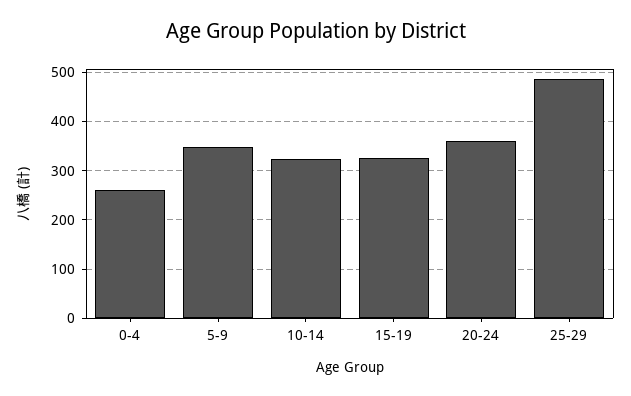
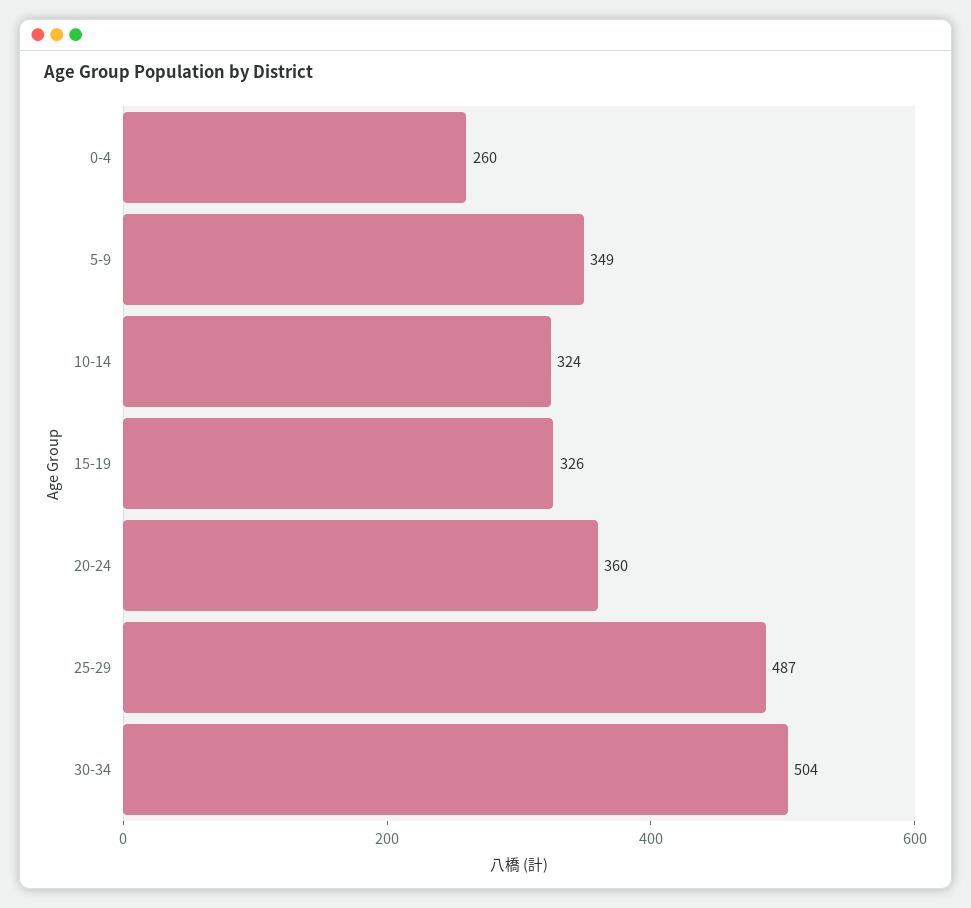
30-34: none -> 504

